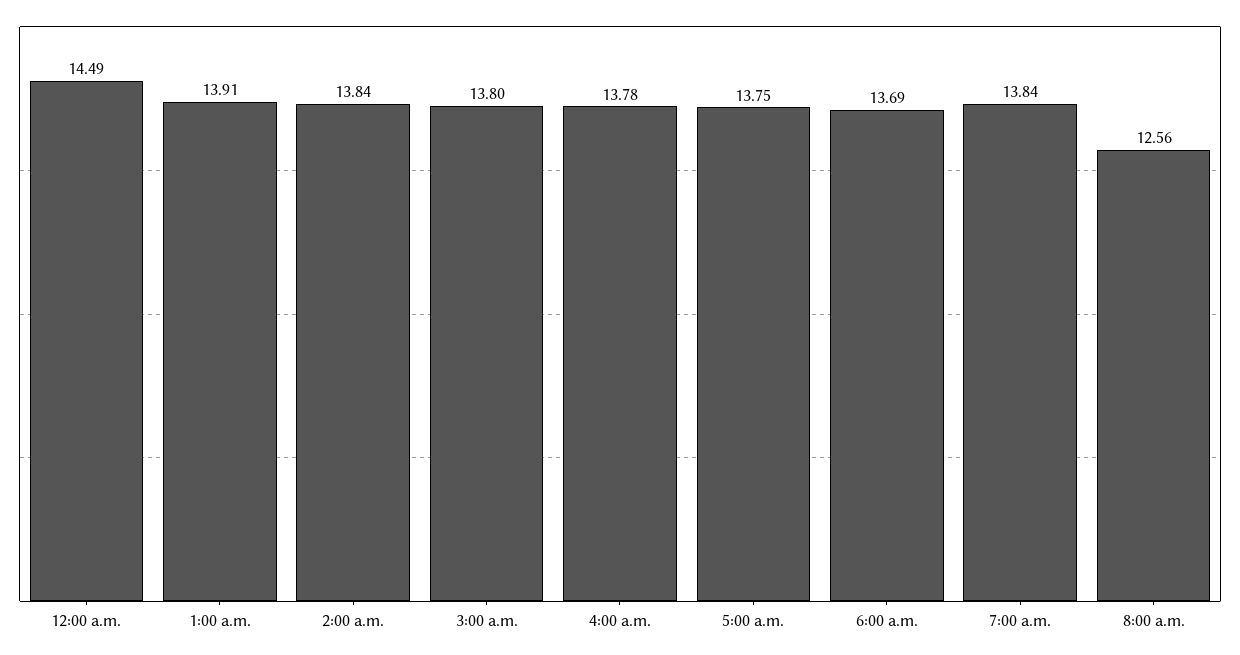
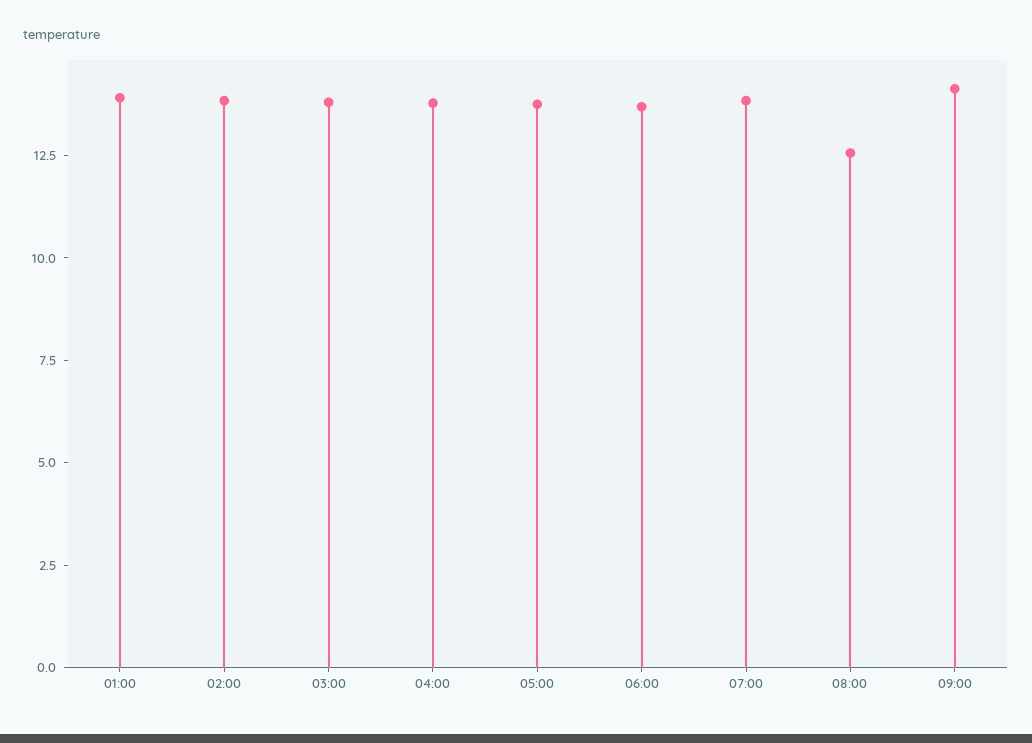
12:00 a.m.: 14.49 -> none
09:00: none -> 14

